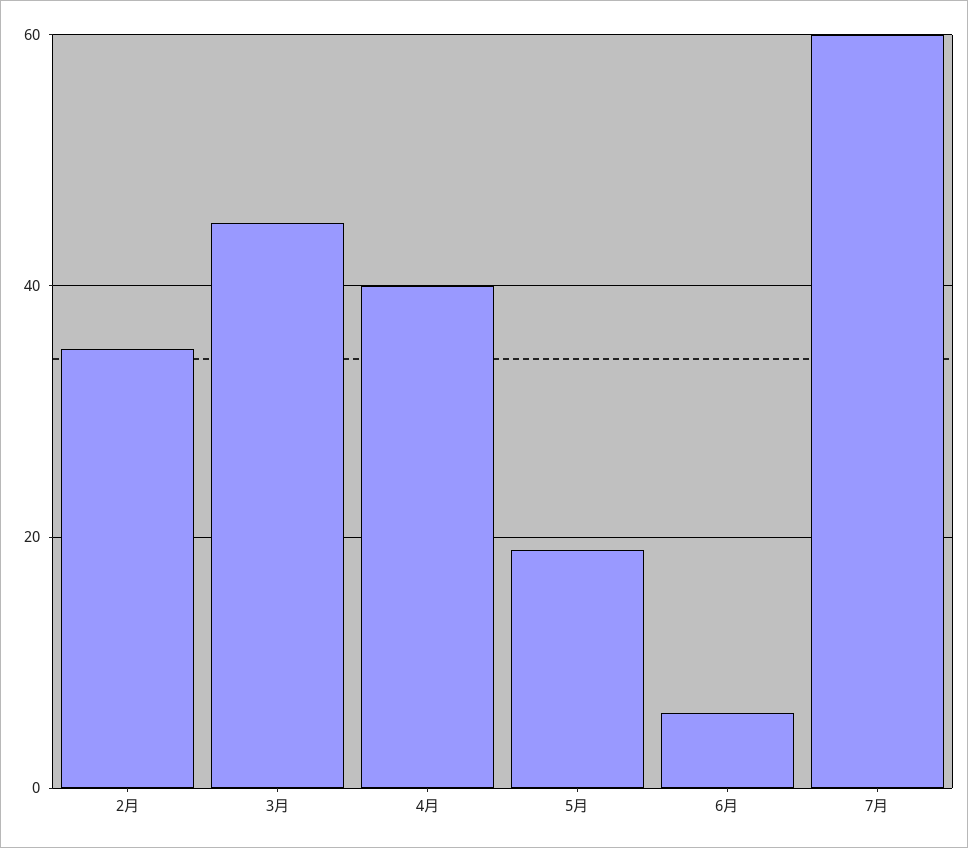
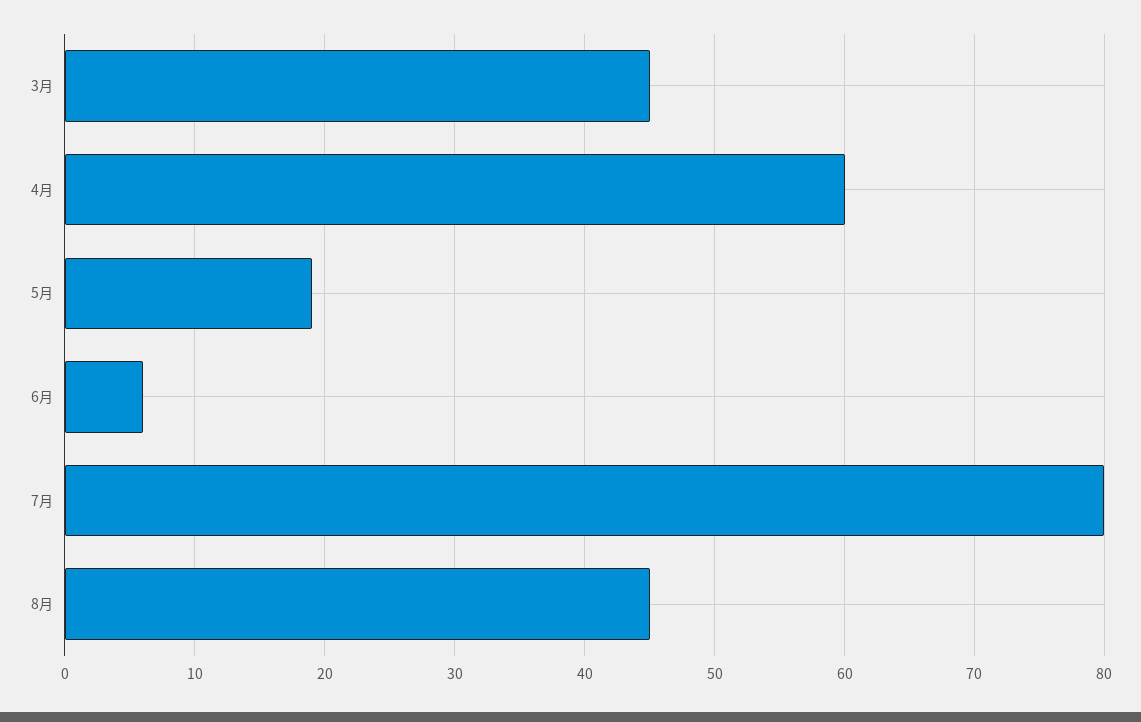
2月: 35 -> none
4月: 40 -> 60
7月: 60 -> 80
8月: none -> 45

